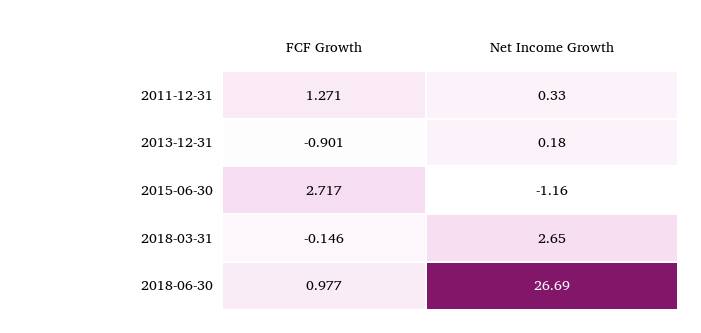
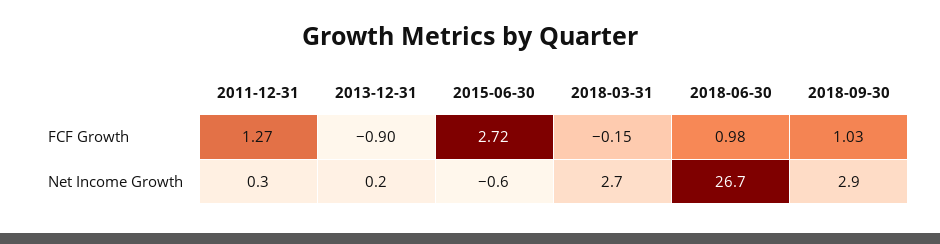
Net Income Growth, 2015-06-30: -1.16 -> -0.6
FCF Growth, 2018-09-30: none -> 1.03
Net Income Growth, 2018-09-30: none -> 2.9

